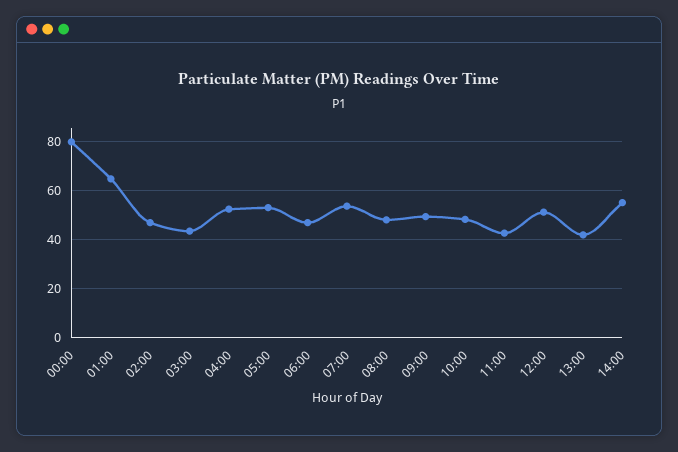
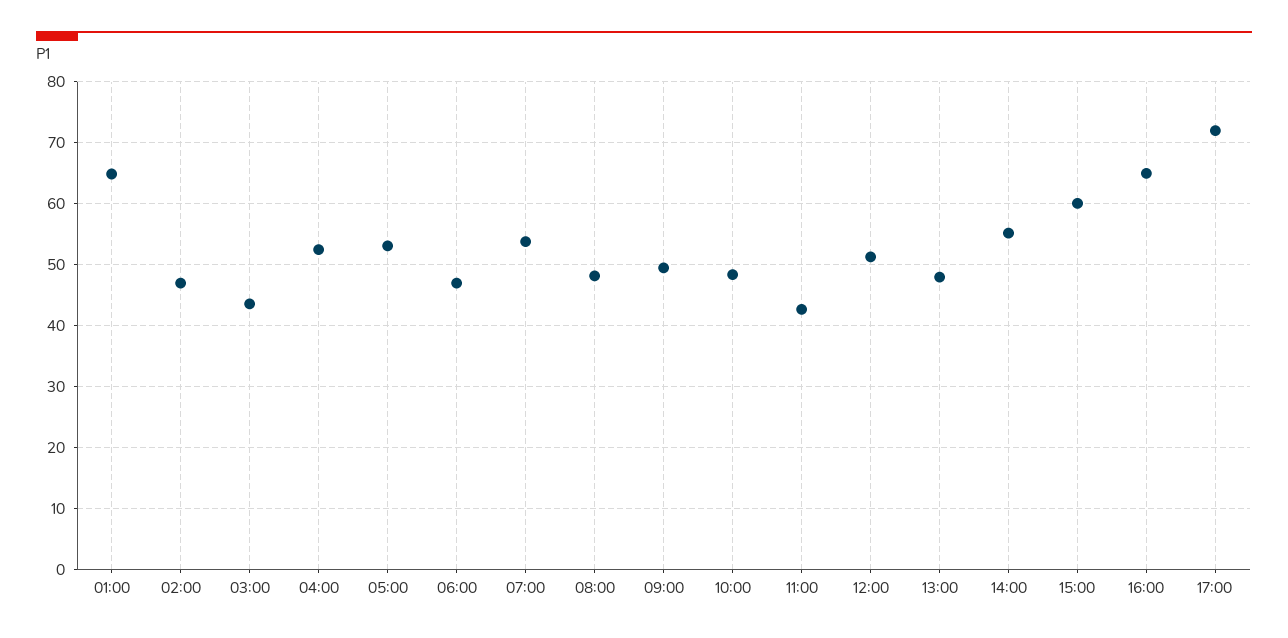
00:00: 80 -> none
13:00: 42.5 -> 48
15:00: none -> 60
16:00: none -> 65
17:00: none -> 72

